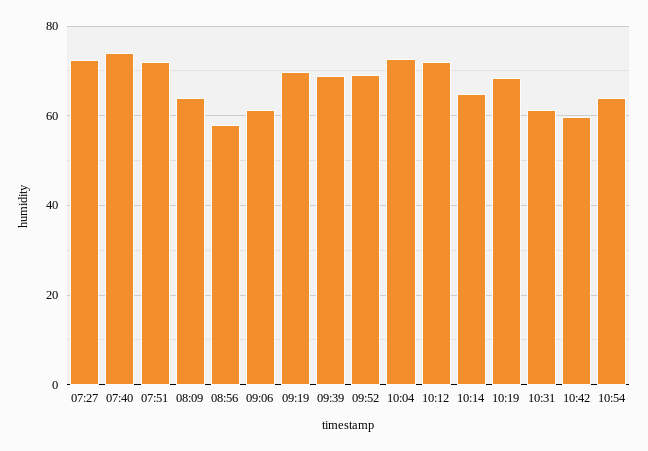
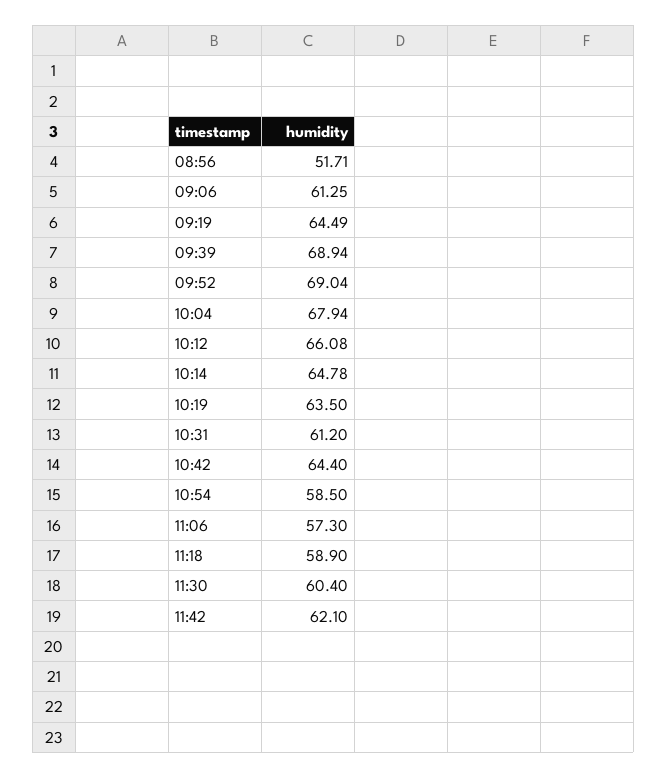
07:27: 72 -> none
07:40: 74 -> none
07:51: 72 -> none
08:09: 64 -> none
08:56: 58 -> 51.71
09:19: 70 -> 64.49
10:04: 72 -> 67.94
10:12: 72 -> 66.08
10:19: 68 -> 63.5
10:42: 60 -> 64.4
10:54: 64 -> 58.5
11:06: none -> 57.3
11:18: none -> 58.9
11:30: none -> 60.4
11:42: none -> 62.1

